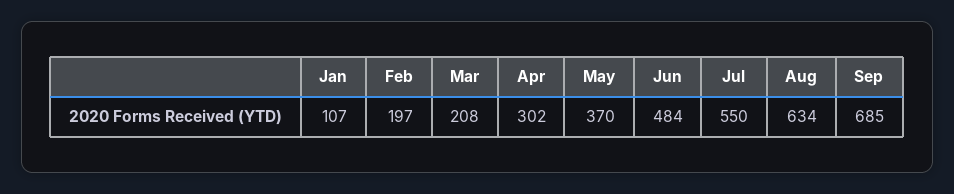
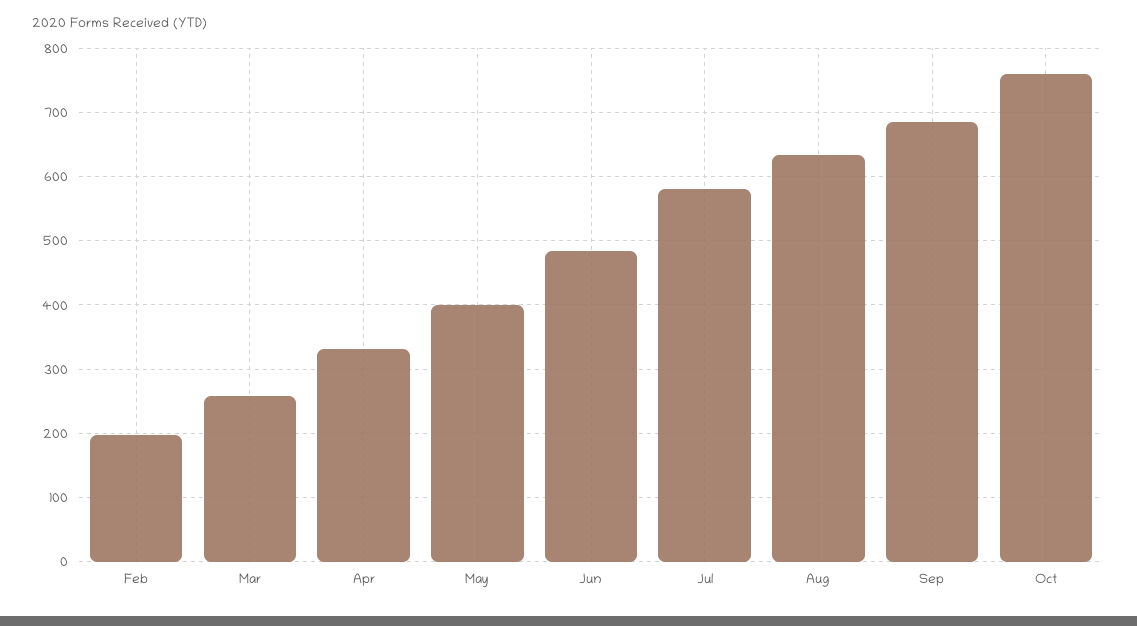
Jan: 107 -> none
Mar: 208 -> 260
Apr: 302 -> 330
May: 370 -> 400
Jul: 550 -> 580
Oct: none -> 760

